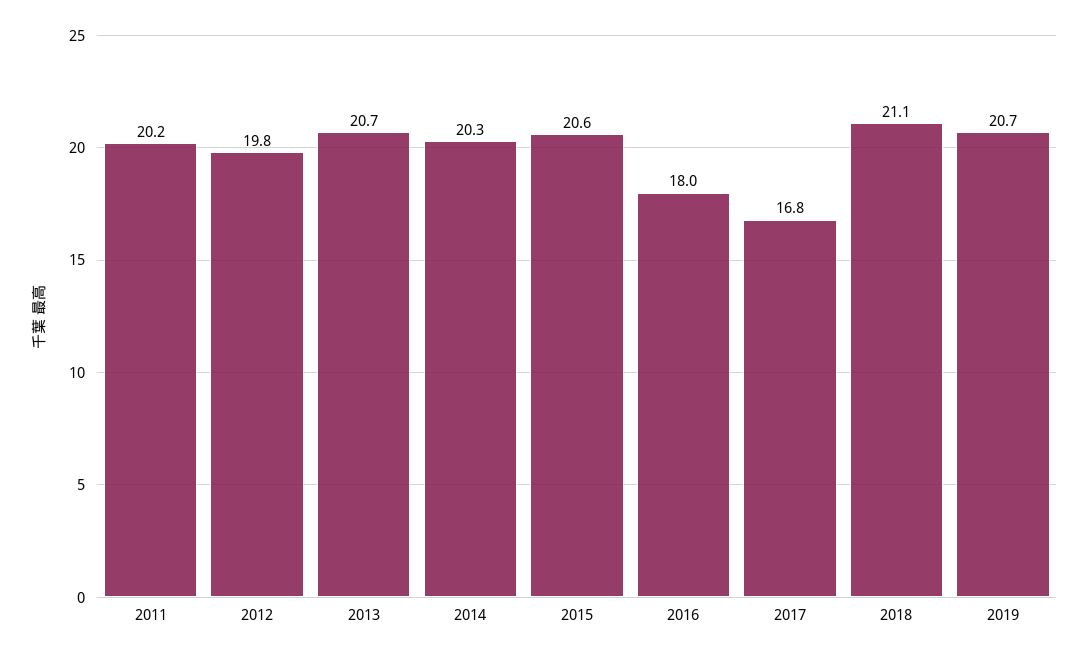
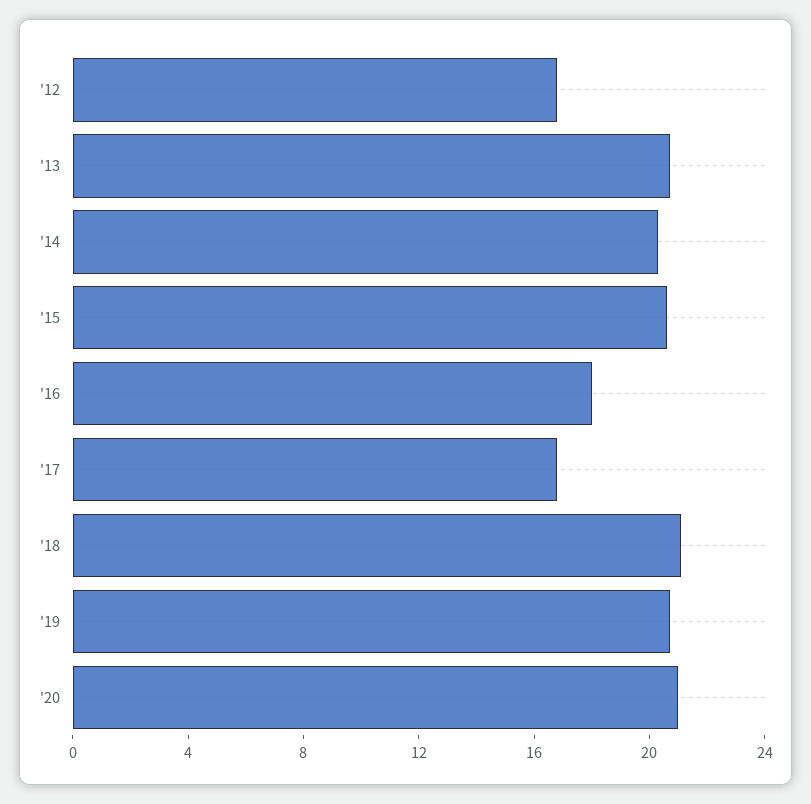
2011: 20.2 -> none
2012: 19.8 -> 17
'20: none -> 21

